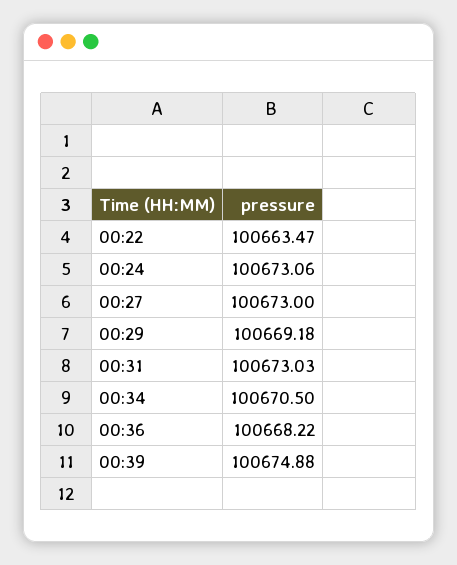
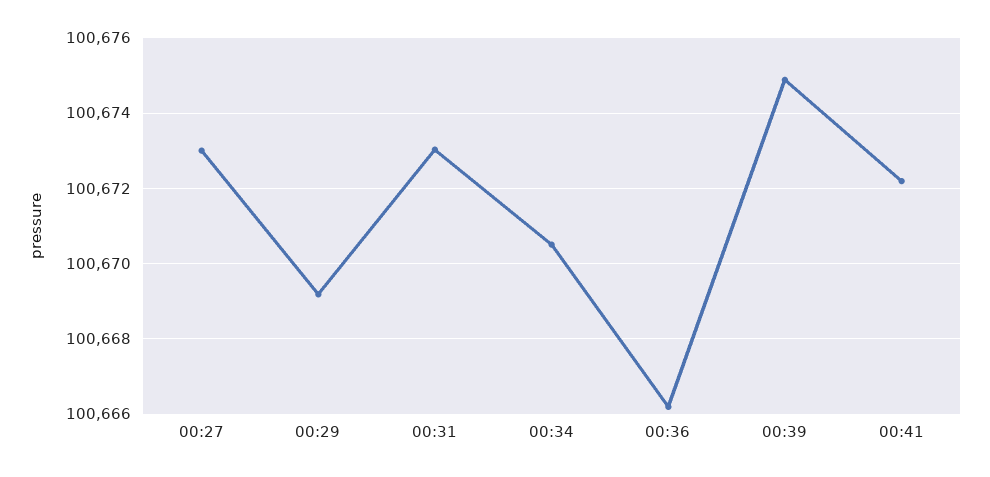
00:22: 100663.47 -> none
00:24: 100673.06 -> none
00:36: 100668.22 -> 100666.2
00:41: none -> 100672.2

